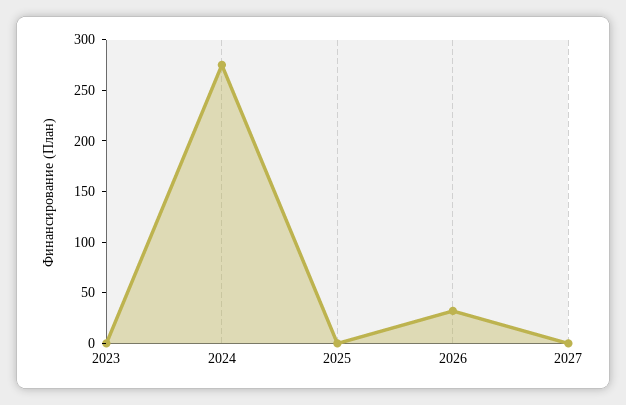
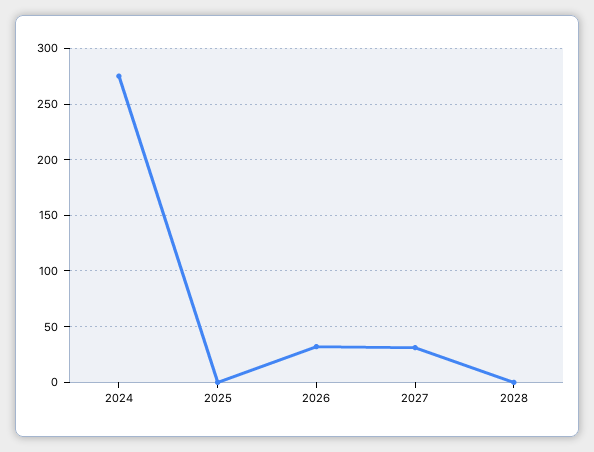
2023: 0 -> none
2027: 0 -> 30
2028: none -> 0

